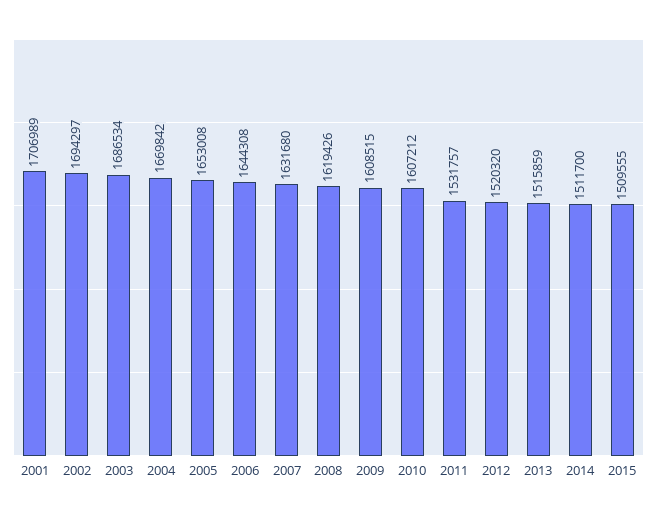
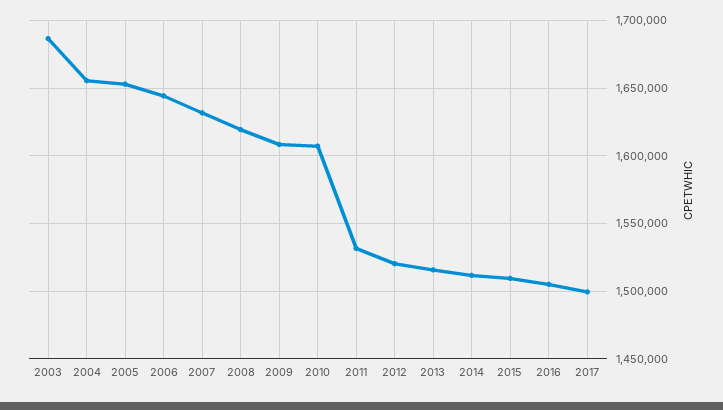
2001: 1706989 -> none
2002: 1694297 -> none
2004: 1669842 -> 1655000
2016: none -> 1505000
2017: none -> 1500000

